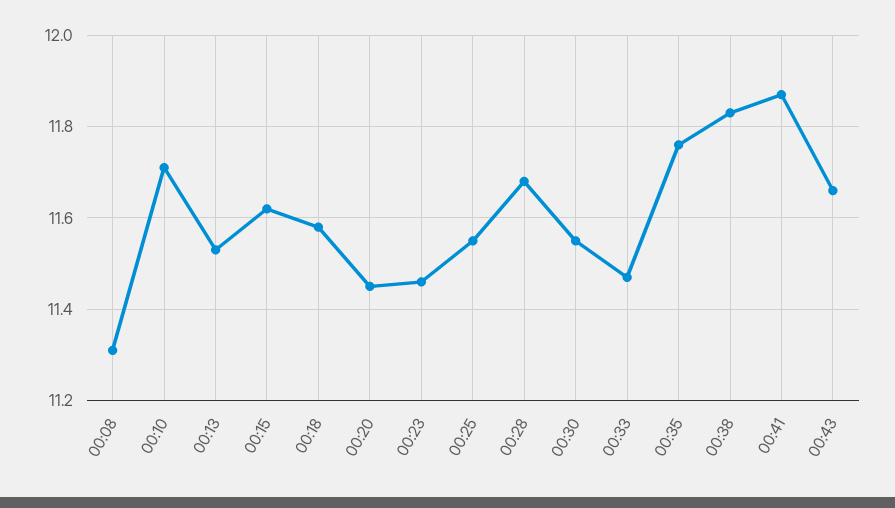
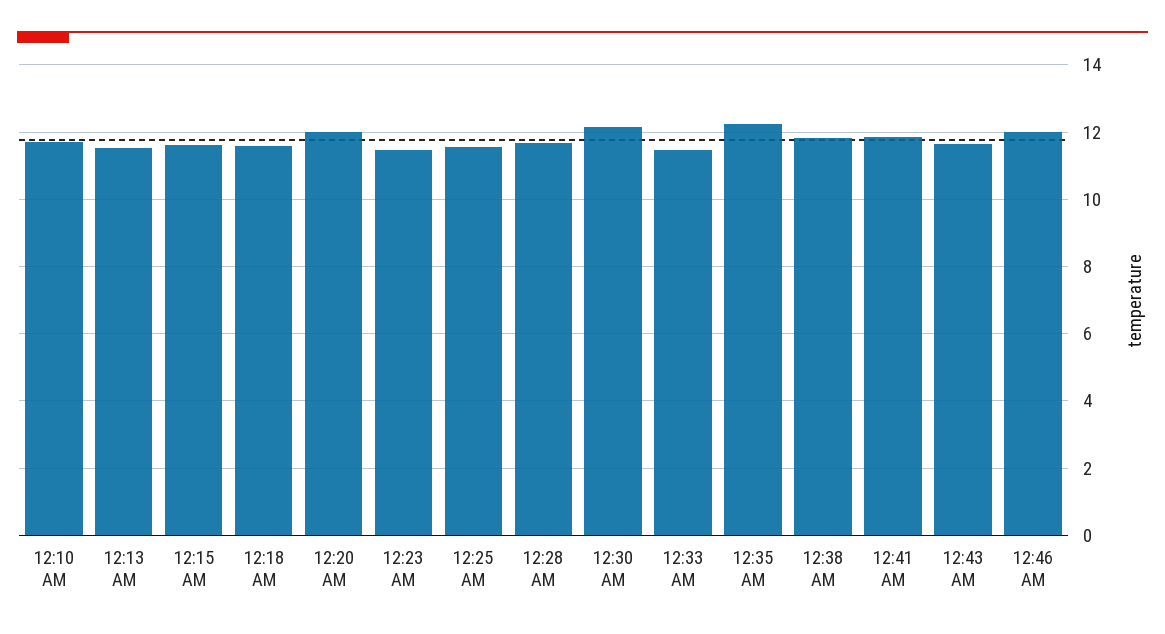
00:08: 11.3 -> none
00:20: 11.45 -> 12
00:30: 11.55 -> 12.2
00:35: 11.75 -> 12.2
12:46 AM: none -> 12

